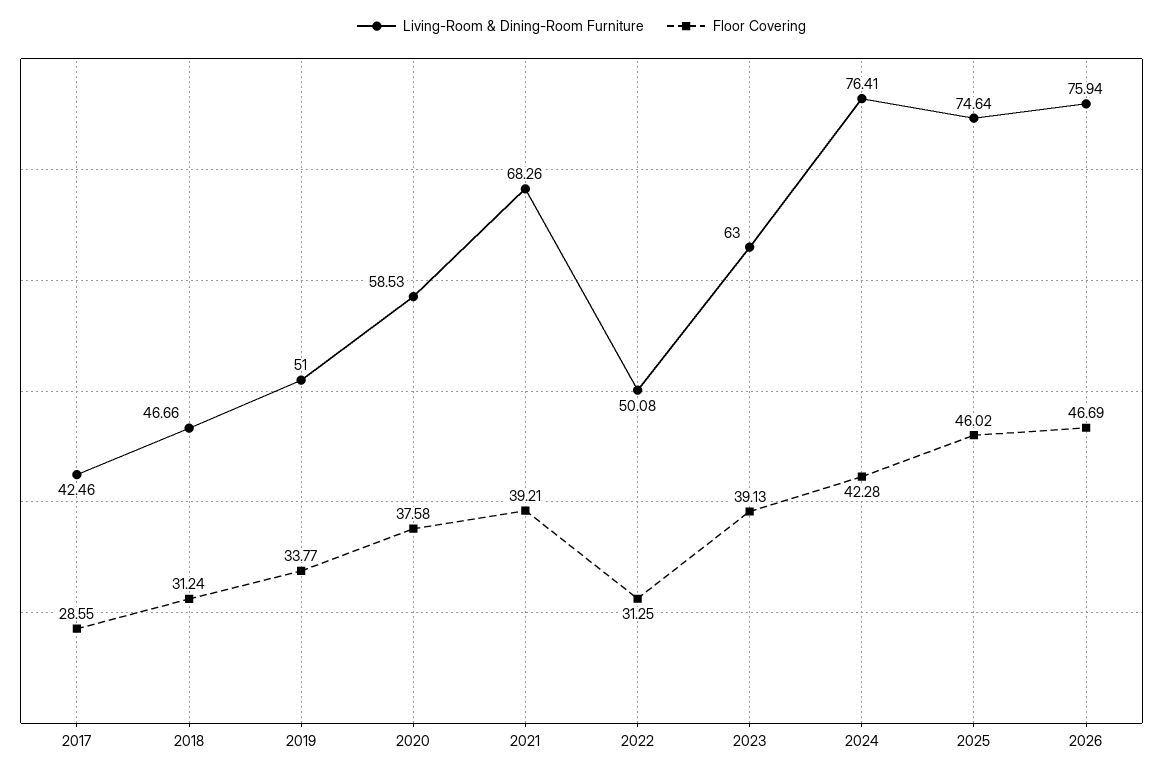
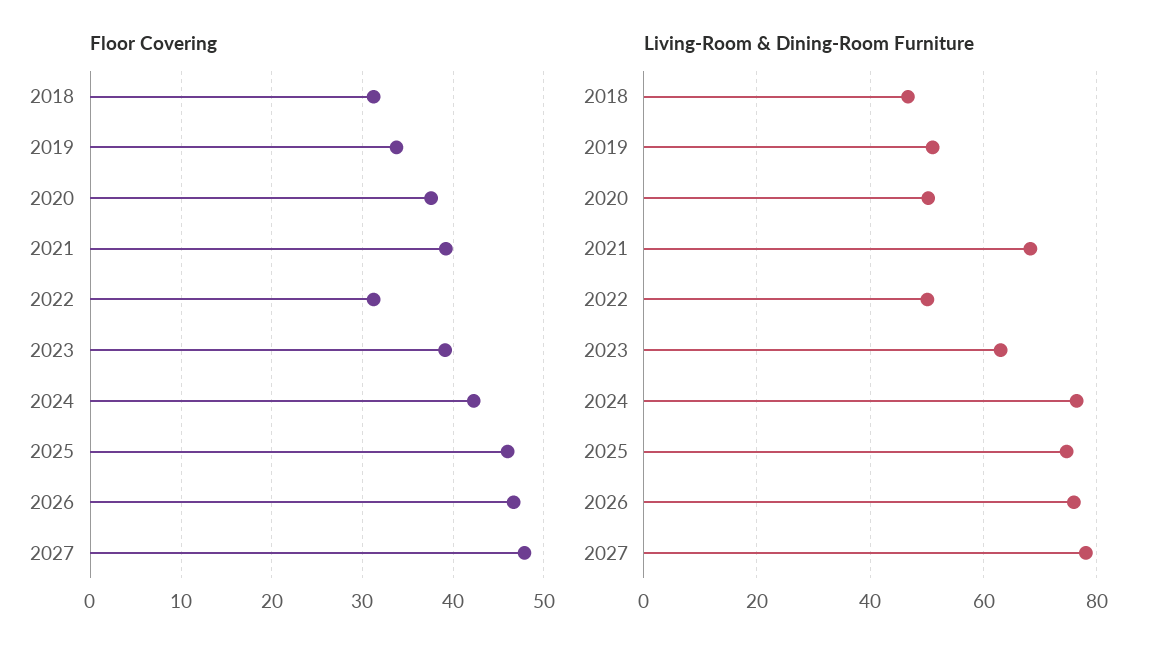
Living-Room & Dining-Room Furniture, 2017: 42.46 -> none
Floor Covering, 2017: 28.55 -> none
Living-Room & Dining-Room Furniture, 2020: 58.53 -> 50
Floor Covering, 2027: none -> 48
Living-Room & Dining-Room Furniture, 2027: none -> 78

